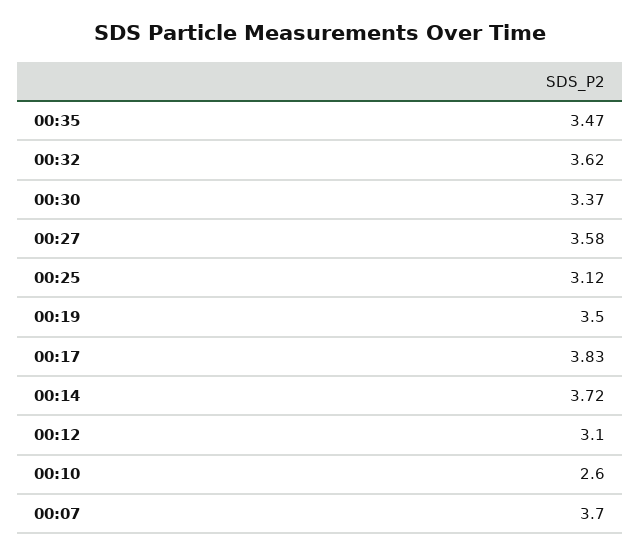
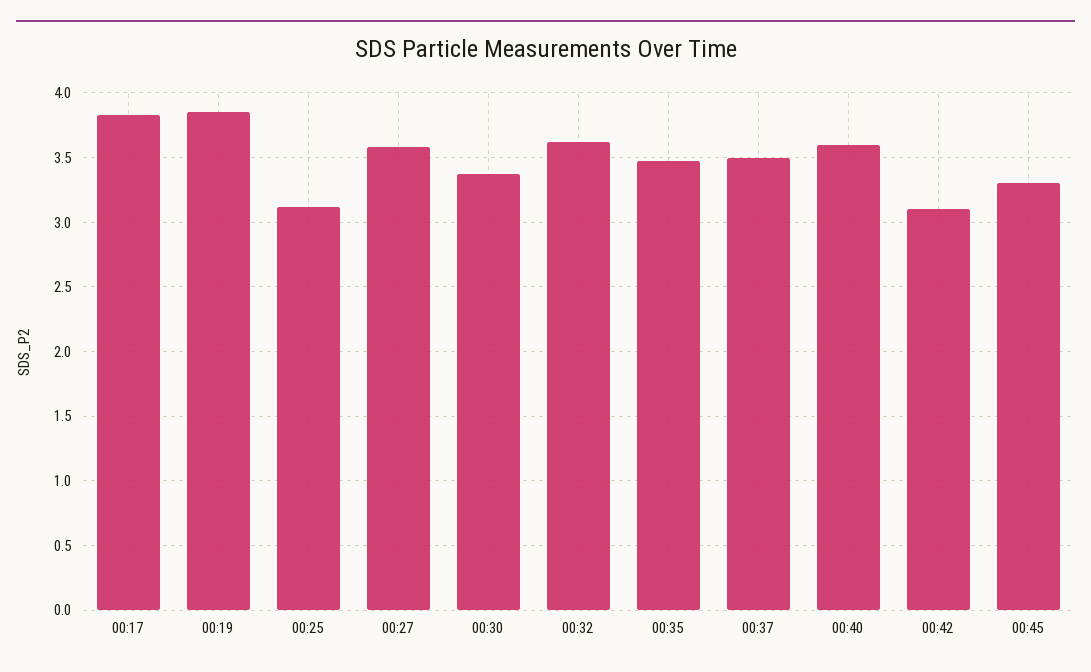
00:19: 3.5 -> 3.85
00:14: 3.72 -> none
00:12: 3.1 -> none
00:10: 2.6 -> none
00:07: 3.7 -> none
00:37: none -> 3.5
00:40: none -> 3.6
00:42: none -> 3.1
00:45: none -> 3.3

